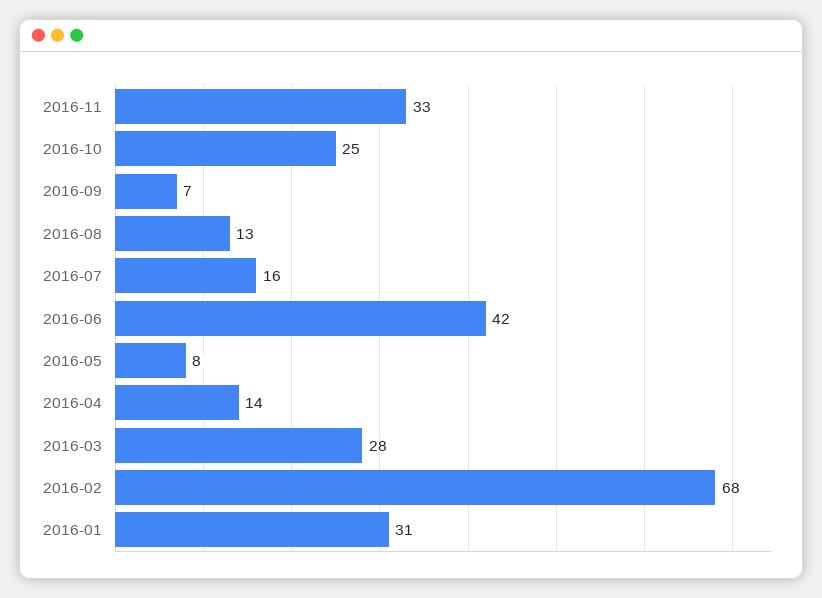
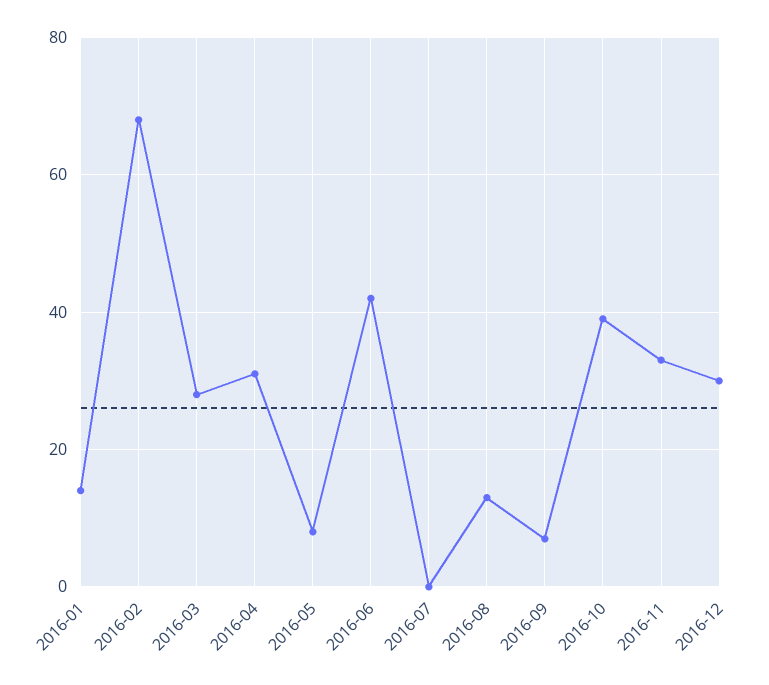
2016-10: 25 -> 40
2016-07: 16 -> 0
2016-04: 14 -> 30
2016-01: 31 -> 15
2016-12: none -> 30

